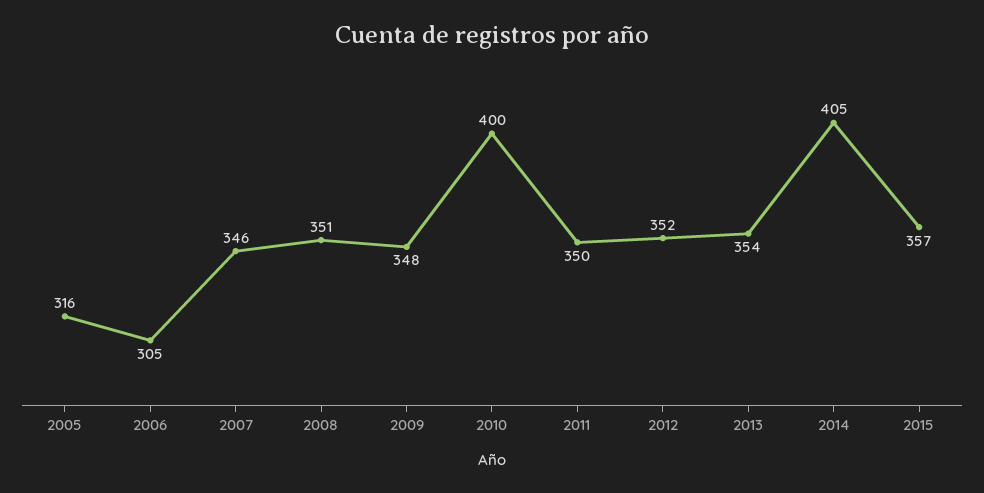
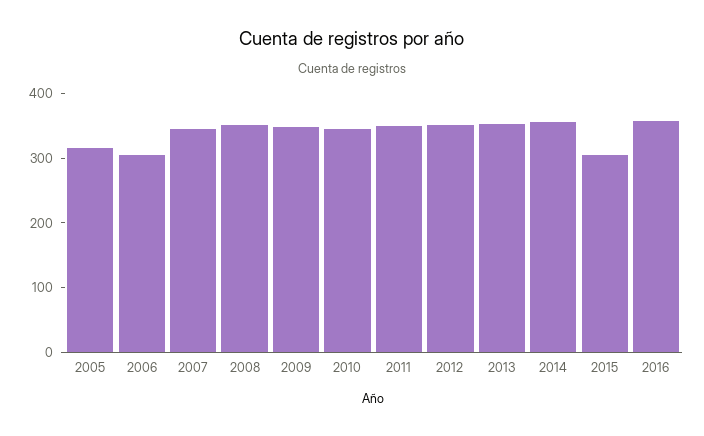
2010: 400 -> 340
2014: 405 -> 360
2015: 357 -> 300
2016: none -> 360

